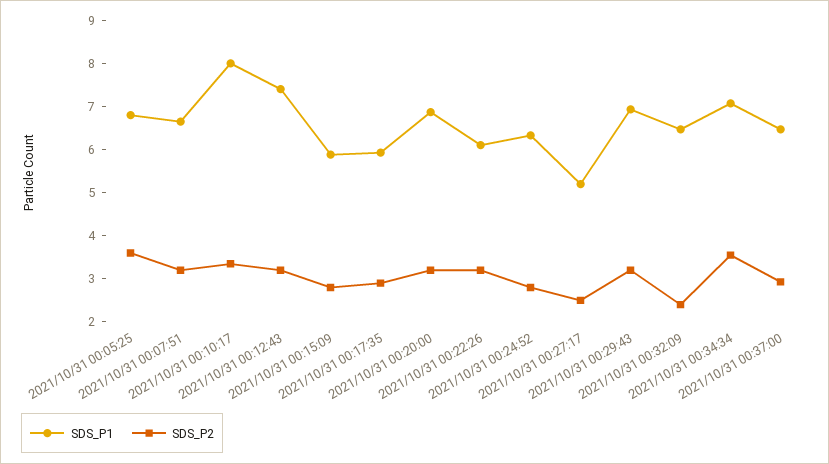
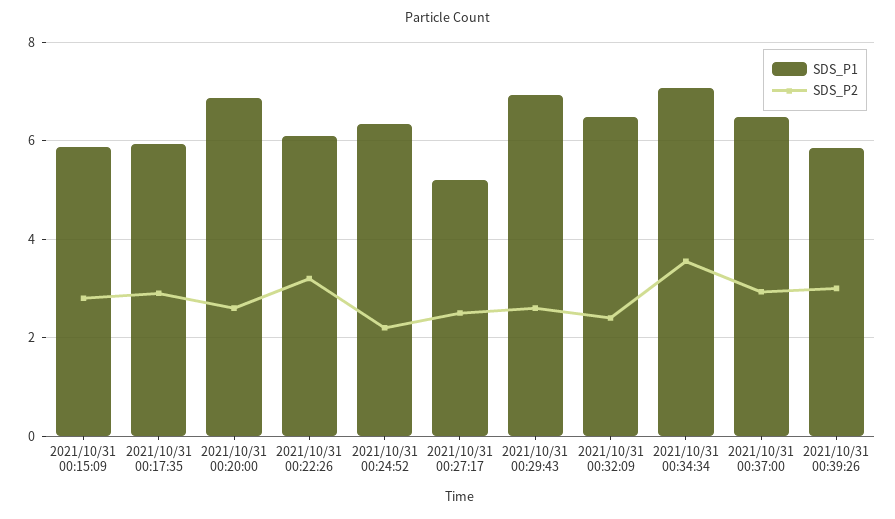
SDS_P1, 2021/10/31 00:05:25: 6.8 -> none
SDS_P2, 2021/10/31 00:05:25: 3.6 -> none
SDS_P1, 2021/10/31 00:07:51: 6.6 -> none
SDS_P2, 2021/10/31 00:07:51: 3.2 -> none
SDS_P1, 2021/10/31 00:10:17: 8 -> none
SDS_P2, 2021/10/31 00:10:17: 3.4 -> none
SDS_P1, 2021/10/31 00:12:43: 7.4 -> none
SDS_P2, 2021/10/31 00:12:43: 3.2 -> none
SDS_P2, 2021/10/31 00:20:00: 3.2 -> 2.6
SDS_P2, 2021/10/31 00:24:52: 2.8 -> 2.2
SDS_P2, 2021/10/31 00:29:43: 3.2 -> 2.6
SDS_P1, 2021/10/31 00:39:26: none -> 5.8
SDS_P2, 2021/10/31 00:39:26: none -> 3

